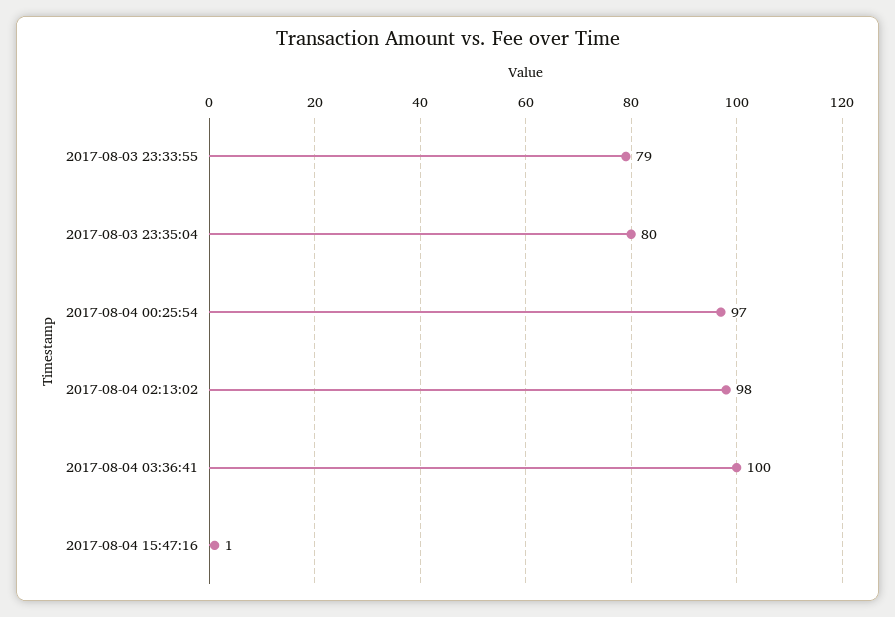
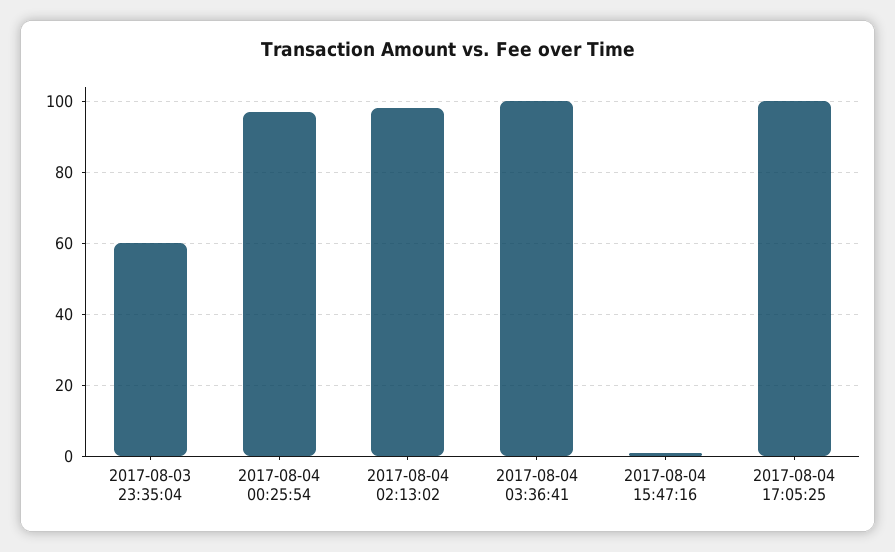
2017-08-03 23:33:55: 79 -> none
2017-08-03 23:35:04: 80 -> 60
2017-08-04 17:05:25: none -> 100

